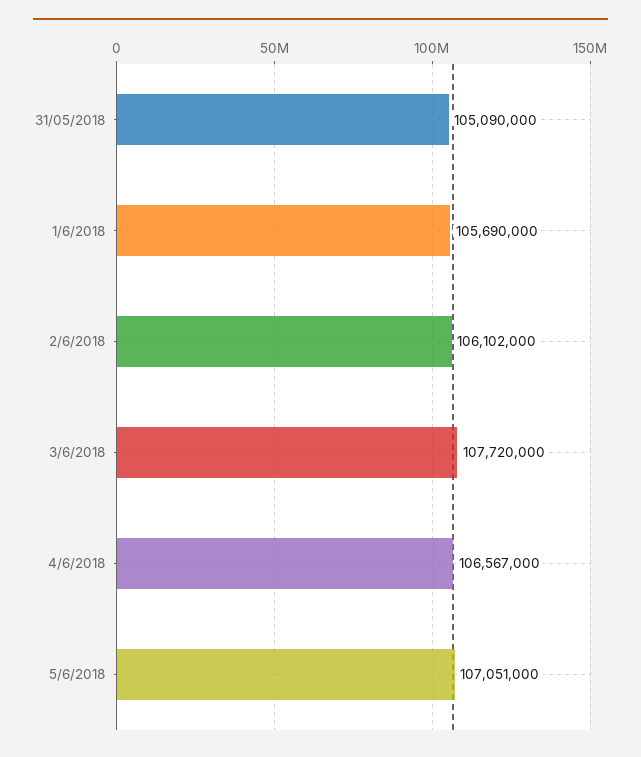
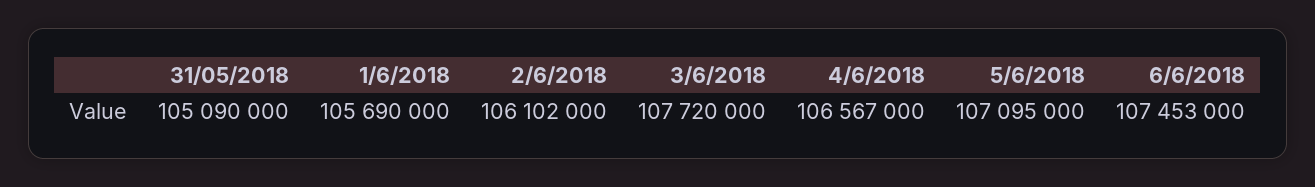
5/6/2018: 107051000 -> 107095000
6/6/2018: none -> 107453000

